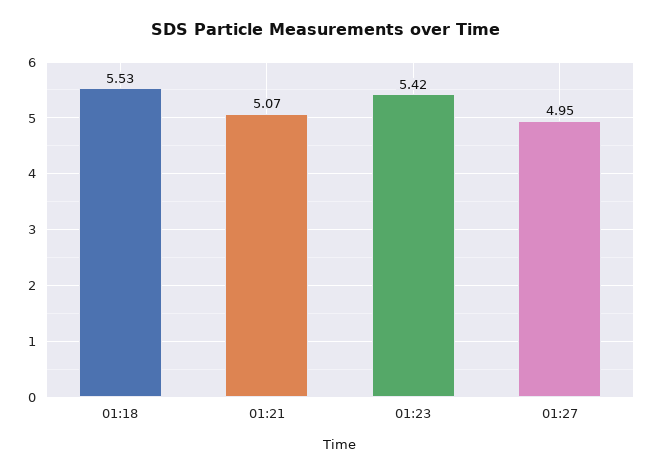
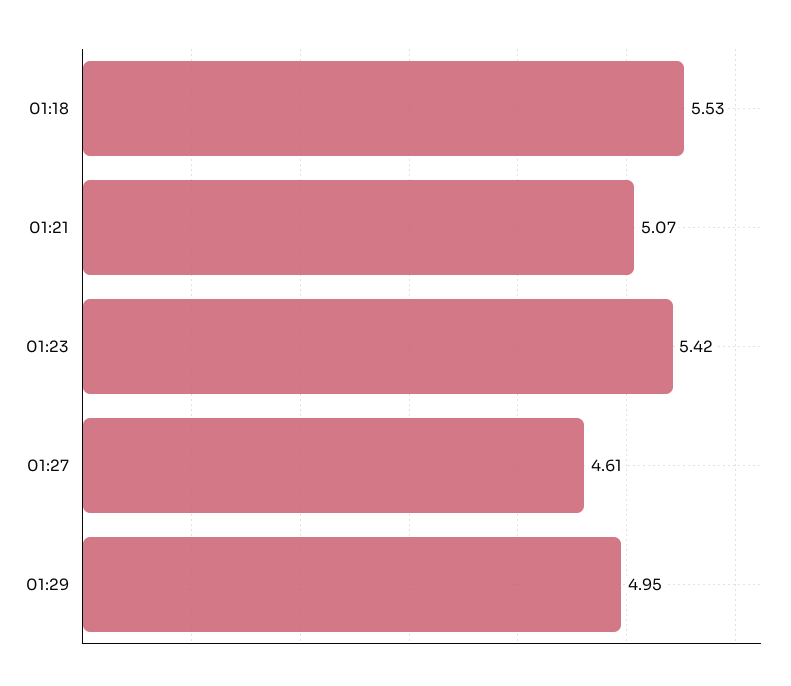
01:27: 4.95 -> 4.61
01:29: none -> 4.95

